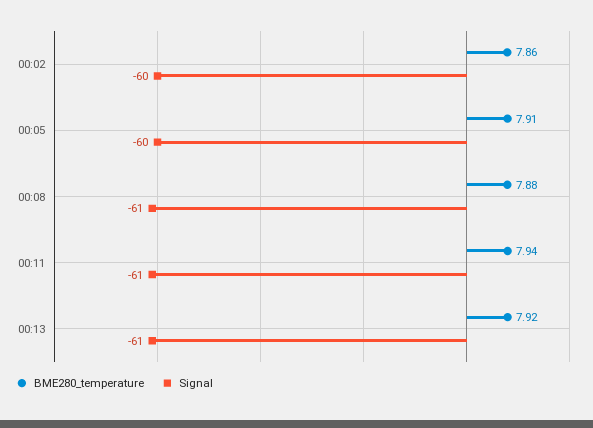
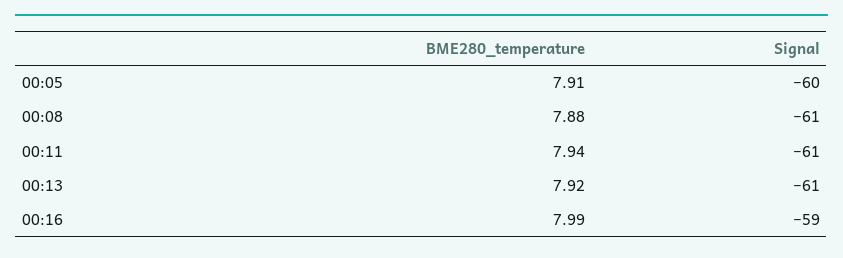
BME280_temperature, 00:02: 7.86 -> none
Signal, 00:02: -60 -> none
BME280_temperature, 00:16: none -> 7.99
Signal, 00:16: none -> -59

